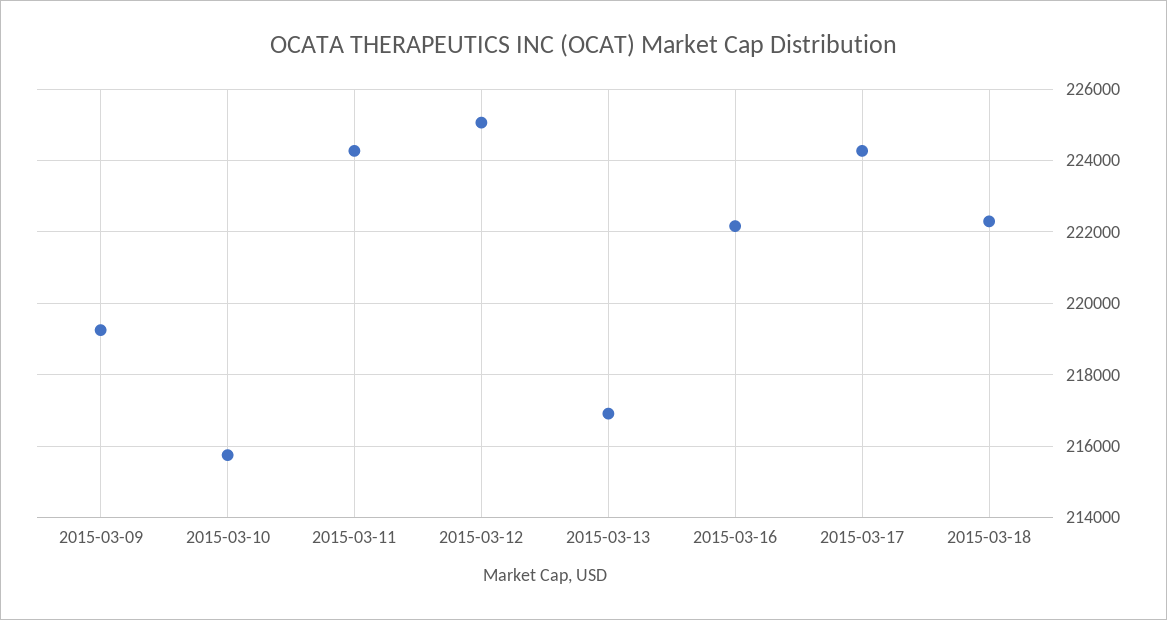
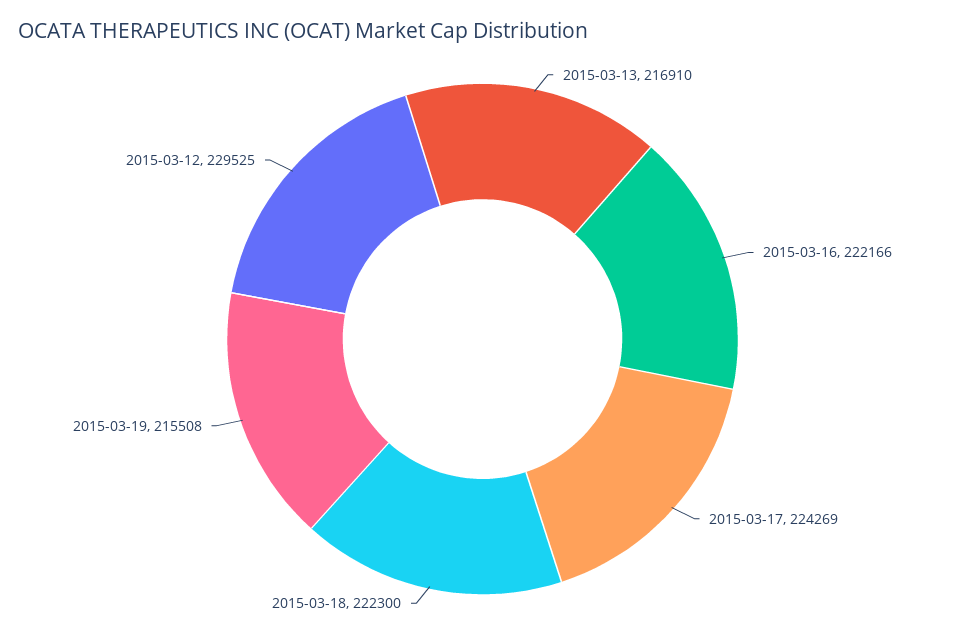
2015-03-09: 219200 -> none
2015-03-10: 215800 -> none
2015-03-11: 224200 -> none
2015-03-12: 225000 -> 229525
2015-03-19: none -> 215508

